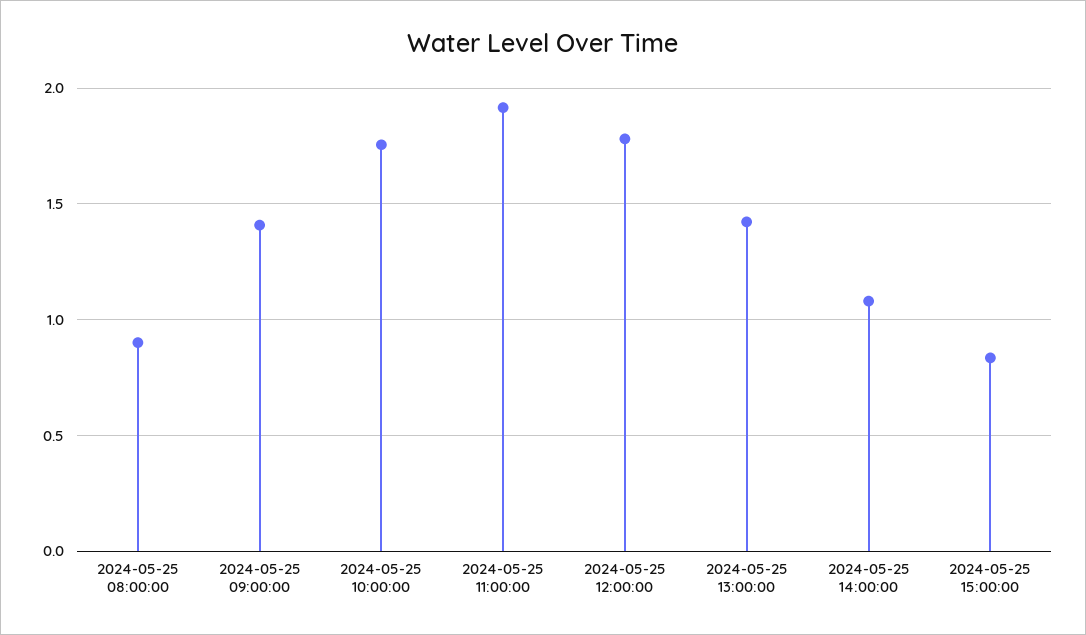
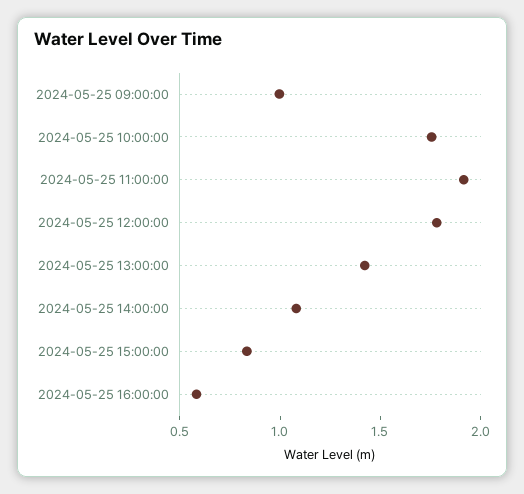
2024-05-25 08:00:00: 0.9 -> none
2024-05-25 09:00:00: 1.4 -> 1
2024-05-25 16:00:00: none -> 0.6

